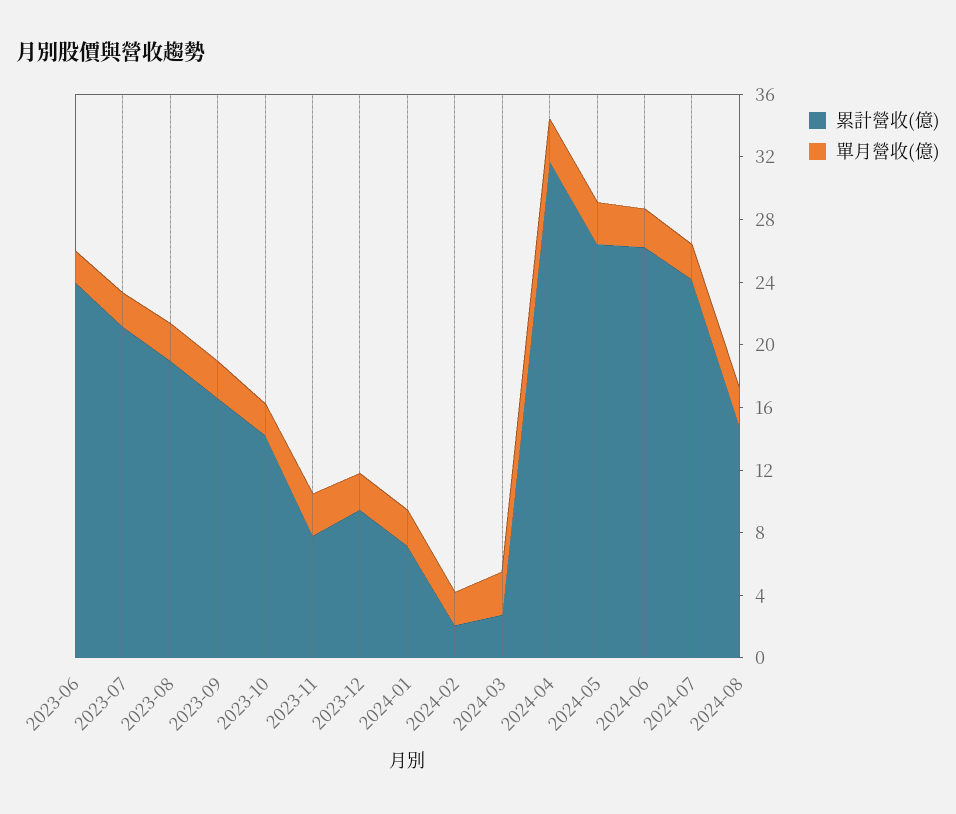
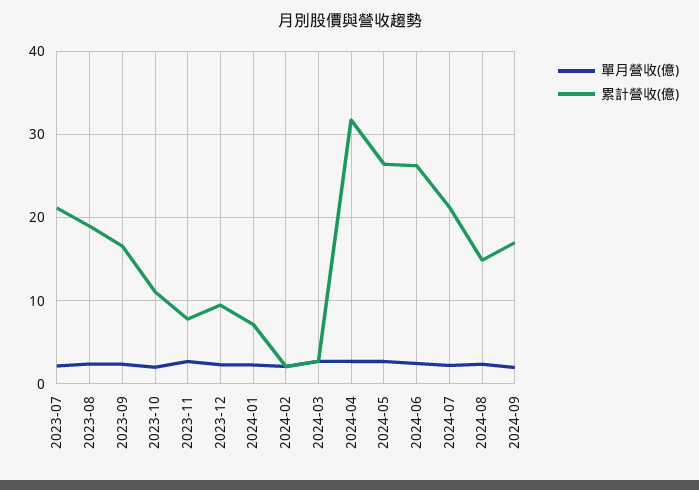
累計營收(億), 2023-06: 24 -> none
單月營收(億), 2023-06: 2 -> none
累計營收(億), 2023-10: 14 -> 11
累計營收(億), 2024-07: 24 -> 21
單月營收(億), 2024-09: none -> 2
累計營收(億), 2024-09: none -> 17

